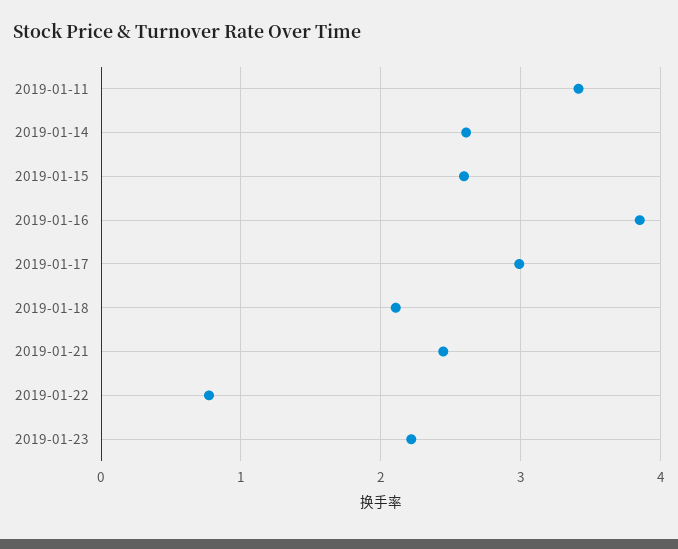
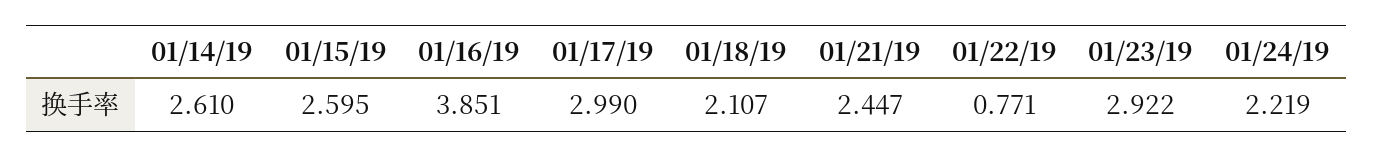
2019-01-11: 3.4 -> none
2019-01-23: 2.2 -> 2.922
01/24/19: none -> 2.219

